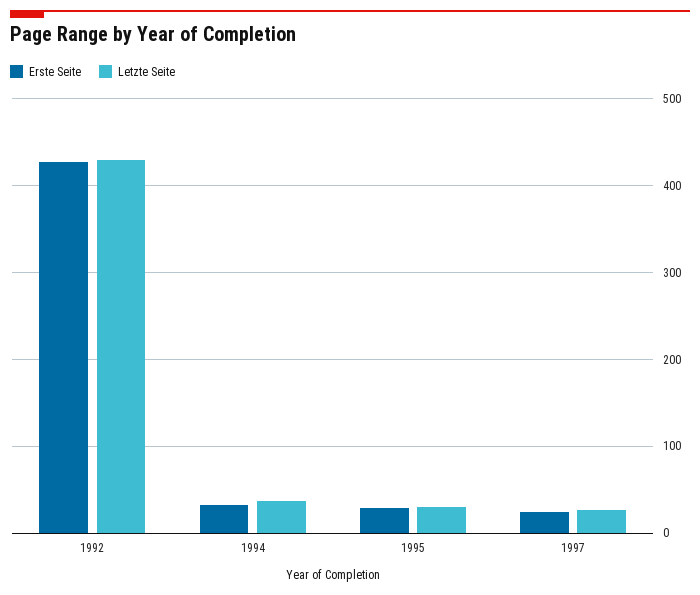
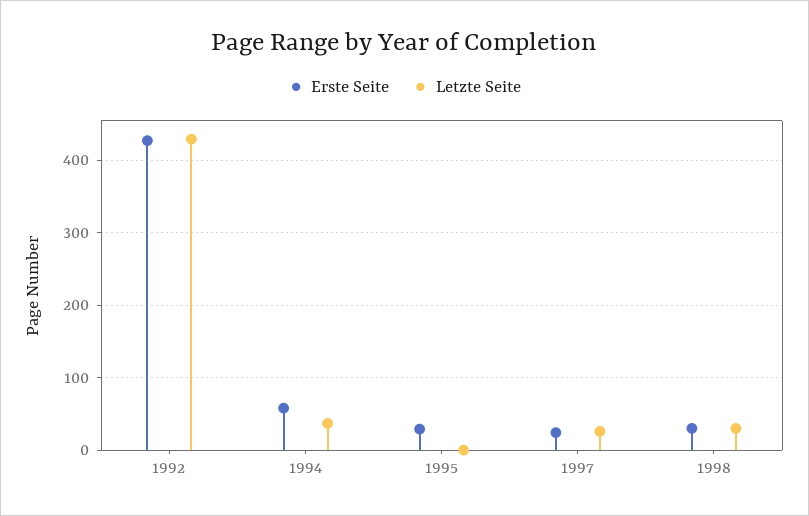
Erste Seite, 1994: 30 -> 60
Letzte Seite, 1995: 30 -> 0
Erste Seite, 1998: none -> 30
Letzte Seite, 1998: none -> 30

